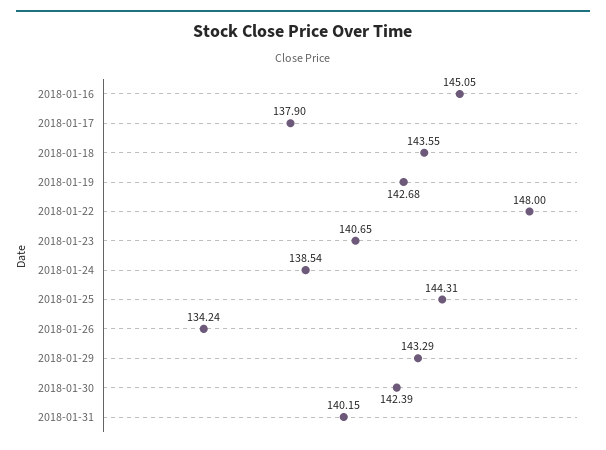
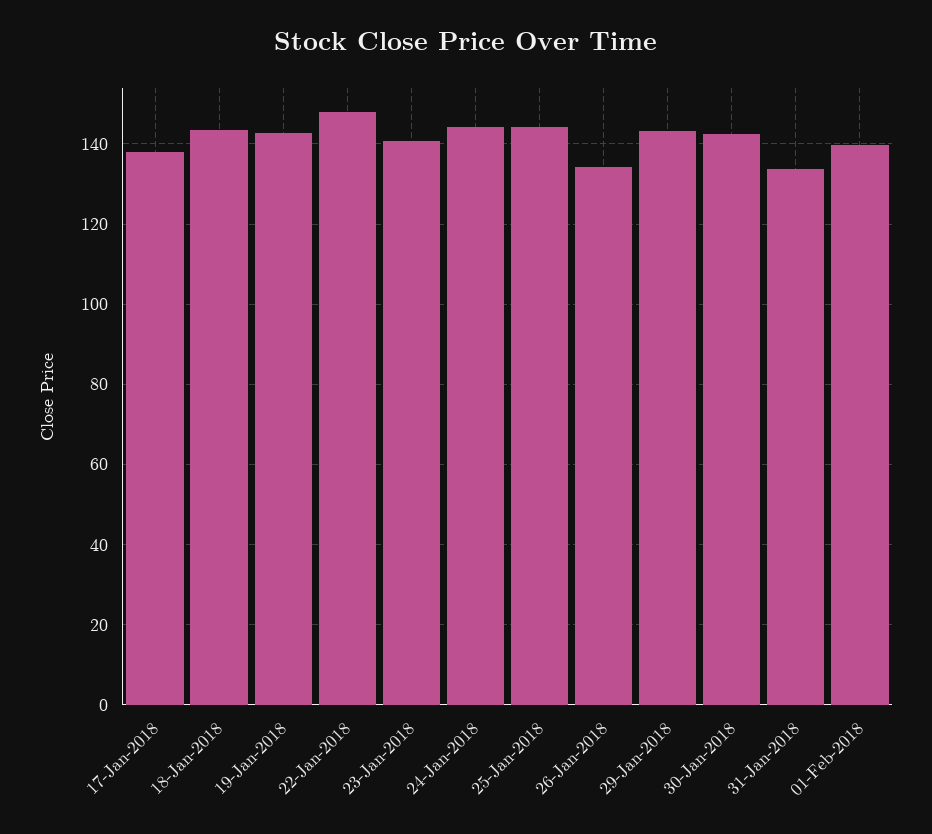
2018-01-16: 145.05 -> none
2018-01-24: 138.54 -> 144
2018-01-31: 140.15 -> 134
01-Feb-2018: none -> 140

